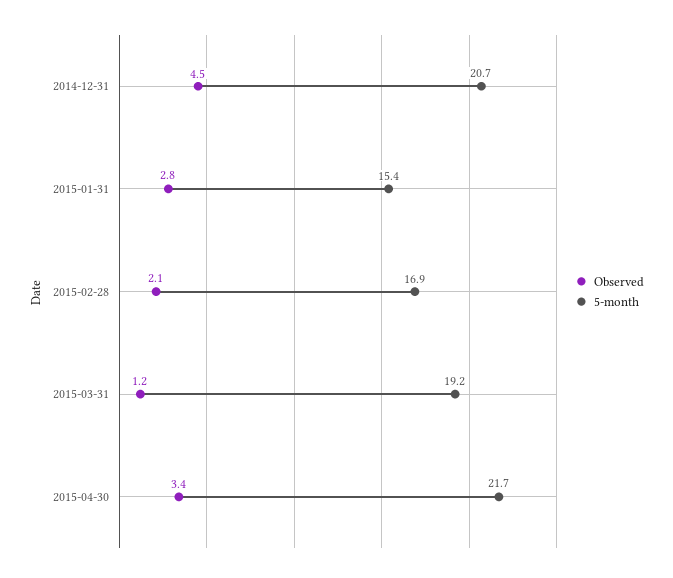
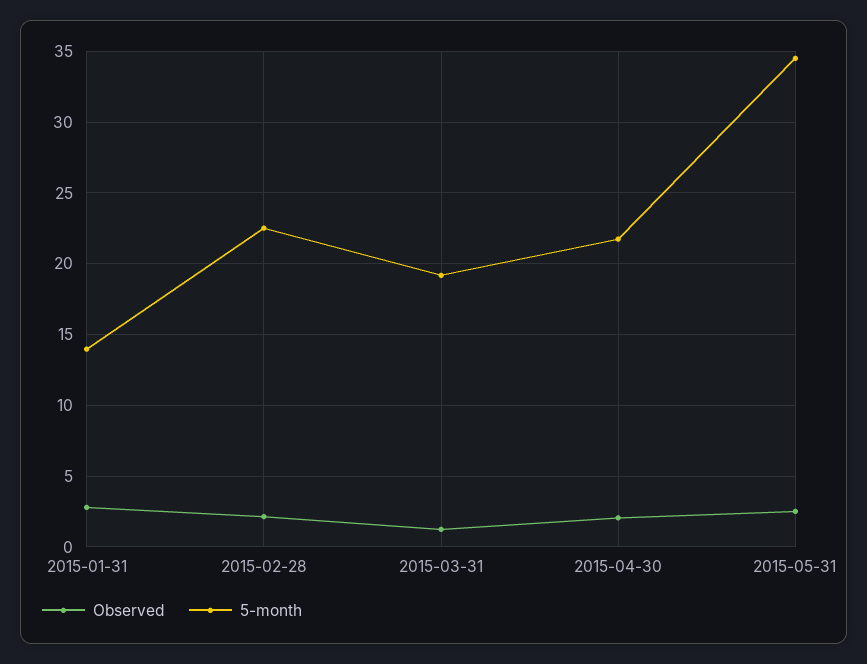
Observed, 2014-12-31: 4.5 -> none
5-month, 2014-12-31: 20.7 -> none
5-month, 2015-01-31: 15.4 -> 14
5-month, 2015-02-28: 16.9 -> 22.5
Observed, 2015-04-30: 3.4 -> 2
Observed, 2015-05-31: none -> 2.5
5-month, 2015-05-31: none -> 34.5

